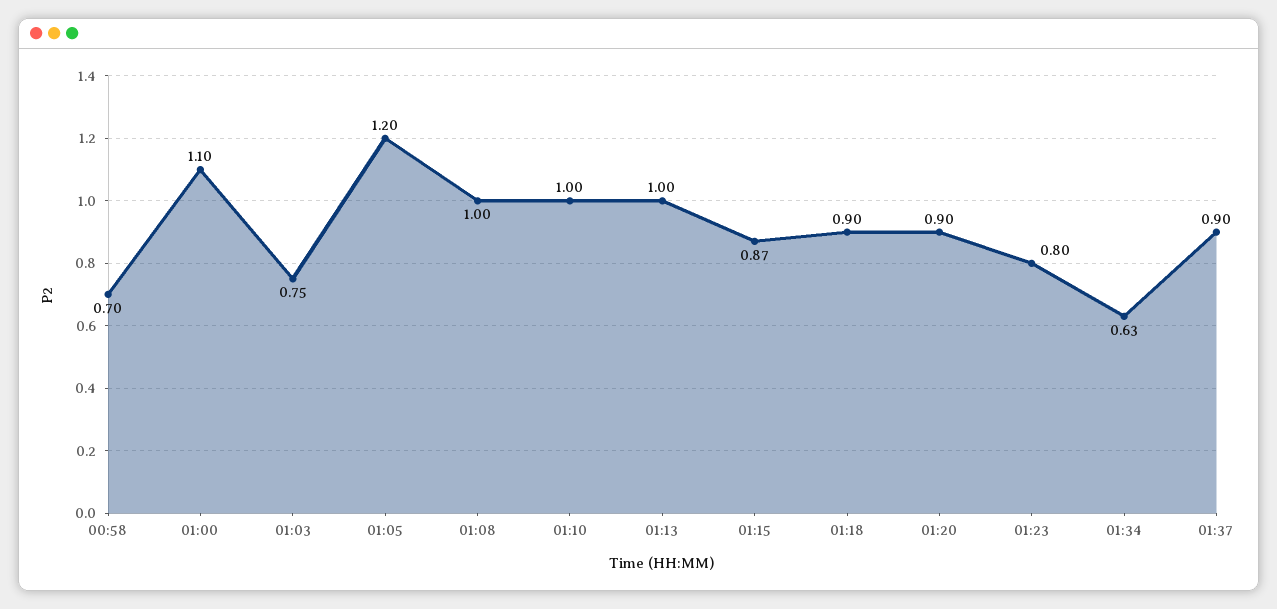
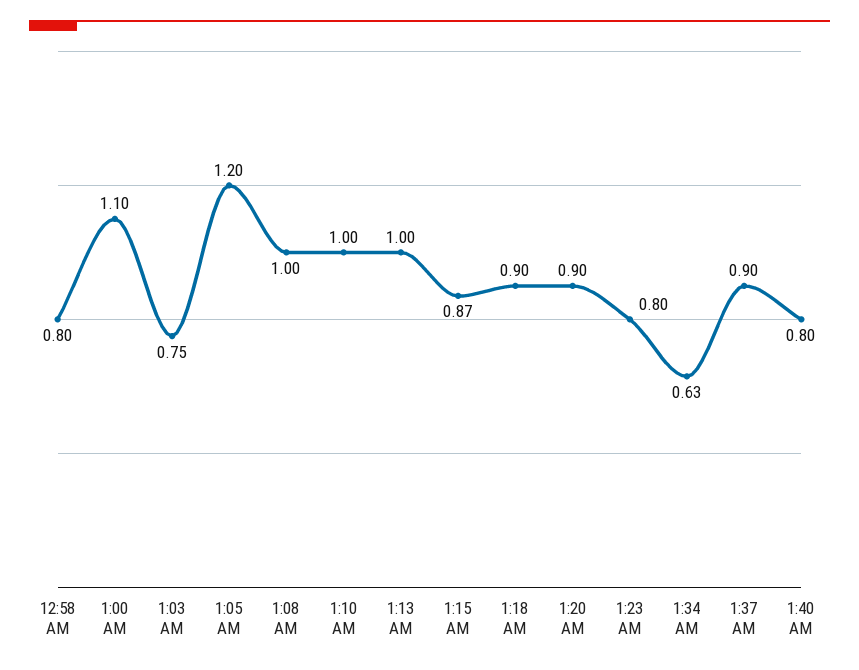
00:58: 0.7 -> 0.8
1:40 AM: none -> 0.8

